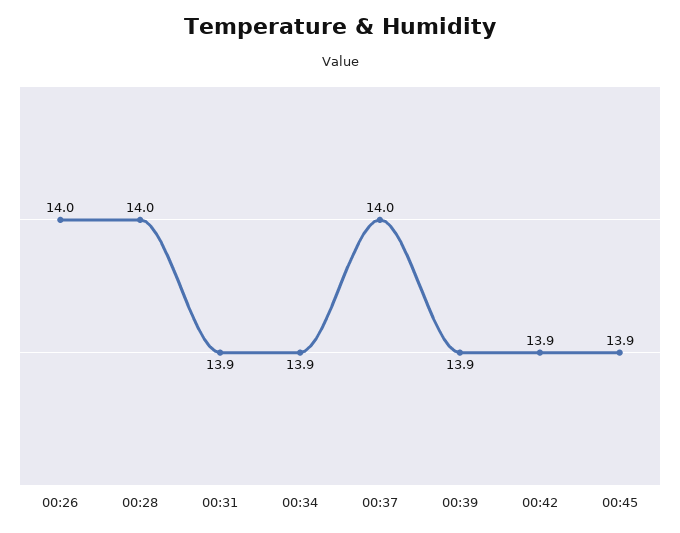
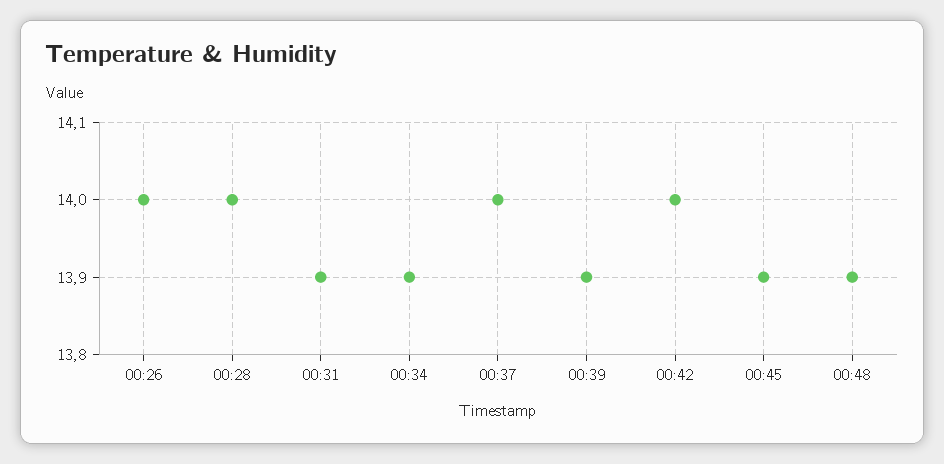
00:42: 13.9 -> 14
00:48: none -> 13.9

